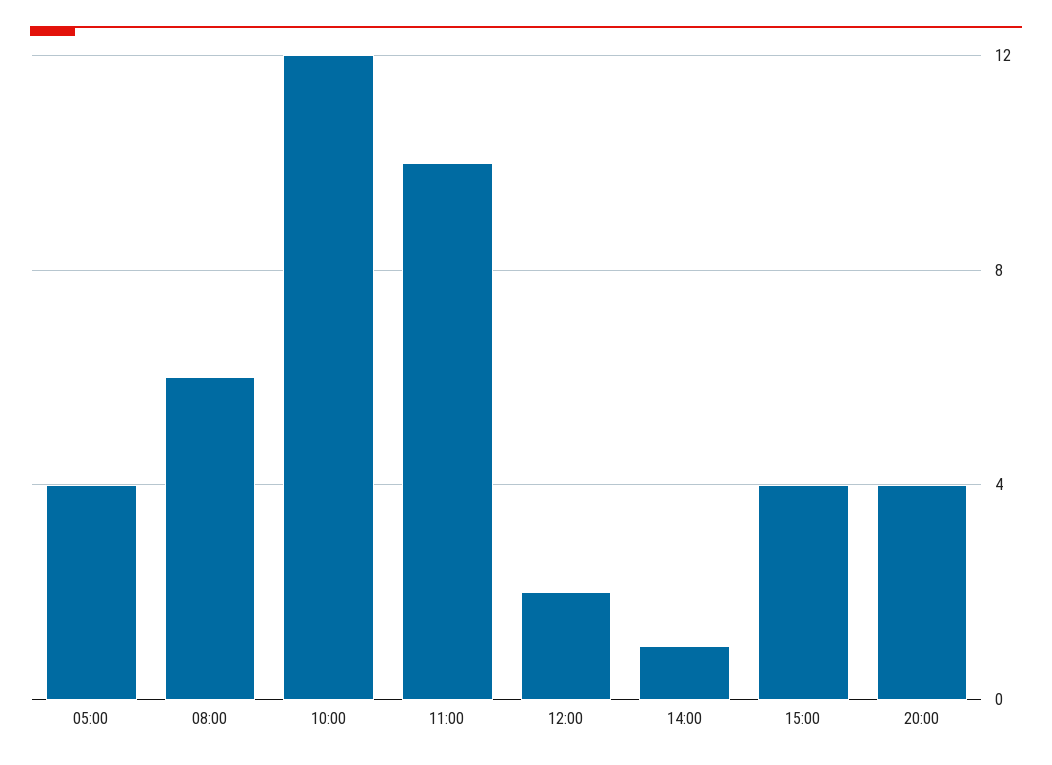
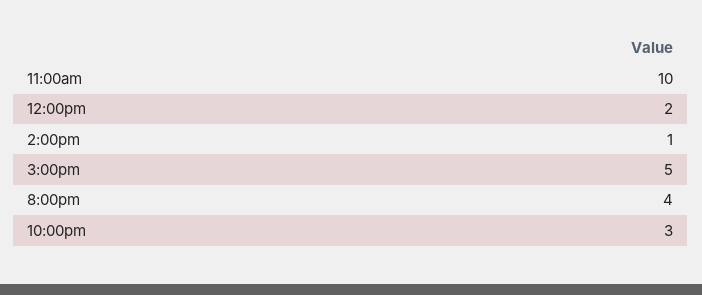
05:00: 4 -> none
08:00: 6 -> none
10:00: 12 -> none
15:00: 4 -> 5
10:00pm: none -> 3

